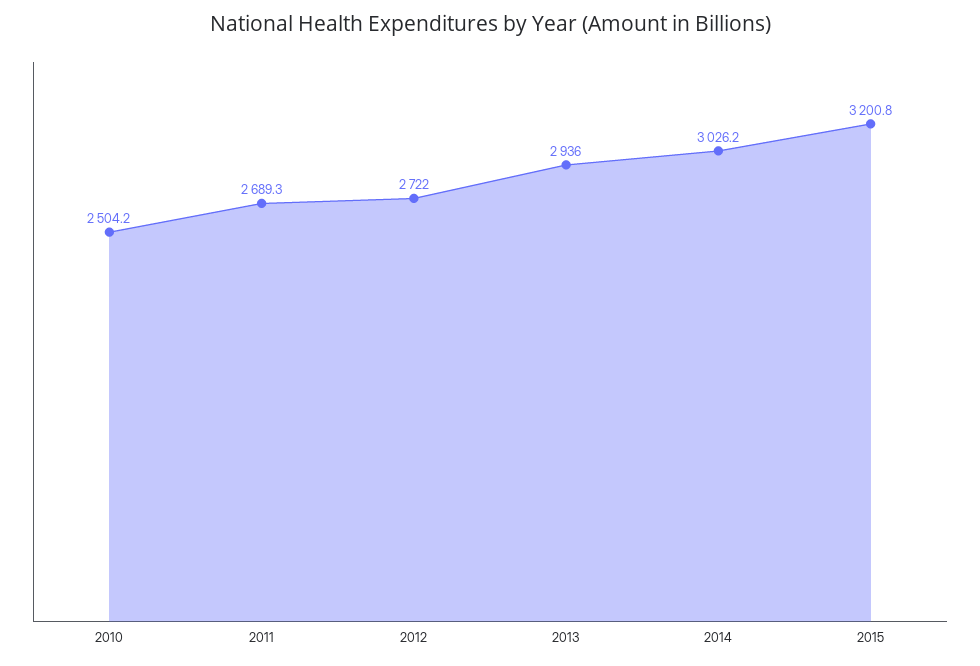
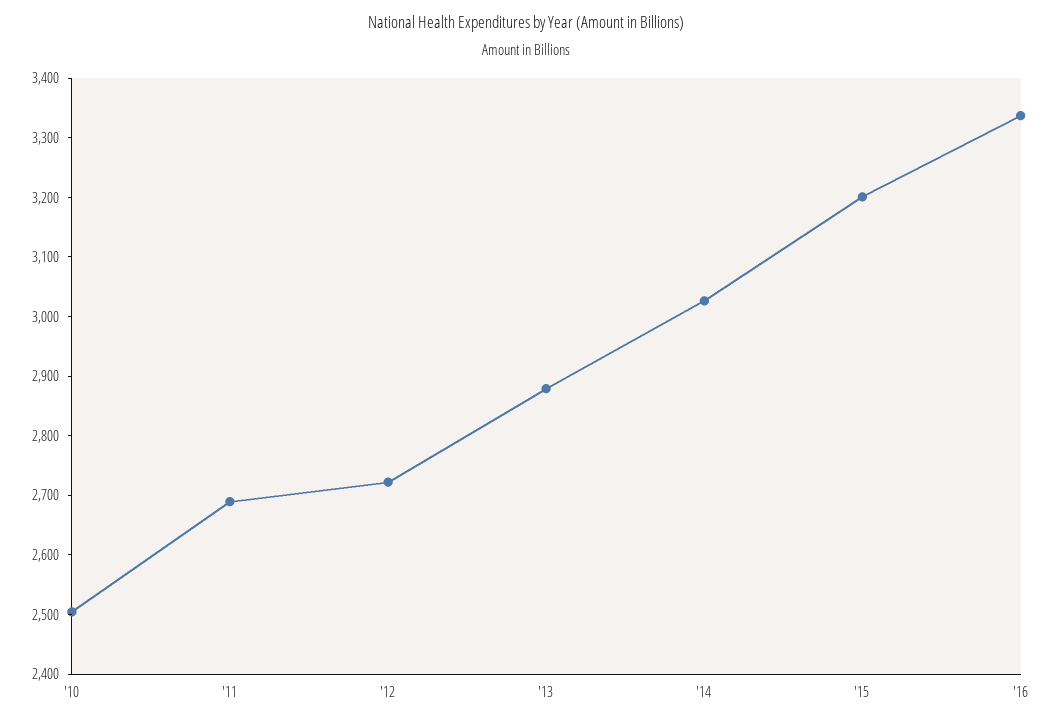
2013: 2936 -> 2880
'16: none -> 3340

